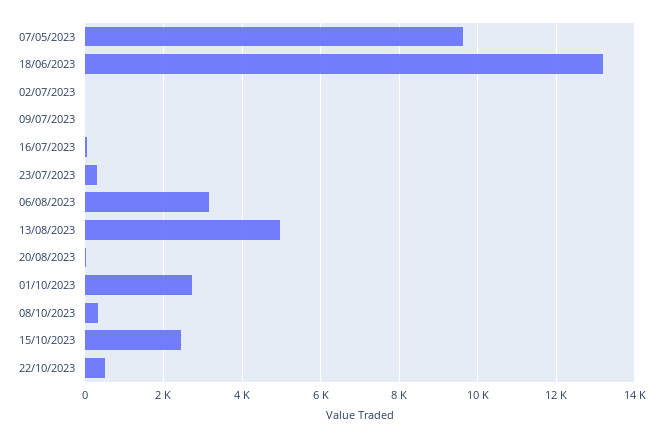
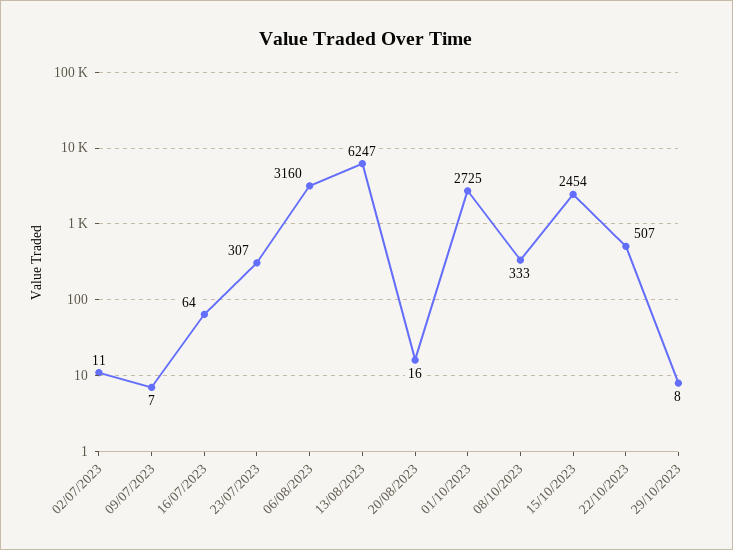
07/05/2023: 9600 -> none
18/06/2023: 13200 -> none
13/08/2023: 5000 -> 6247
29/10/2023: none -> 8

